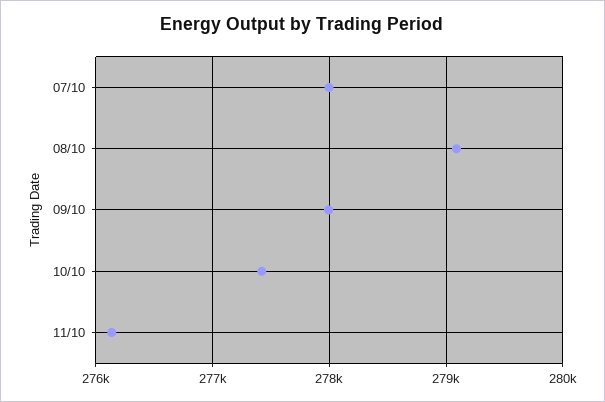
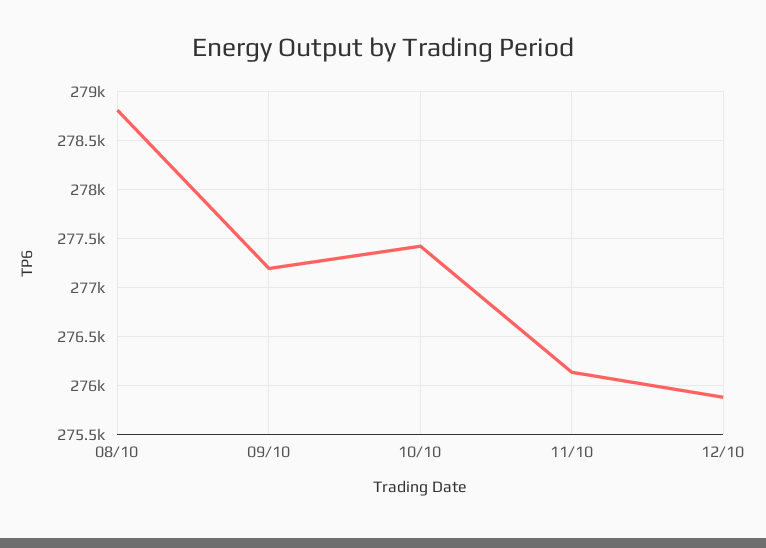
07/10: 278000 -> none
08/10: 279100 -> 278800
09/10: 278000 -> 277200
12/10: none -> 275900

